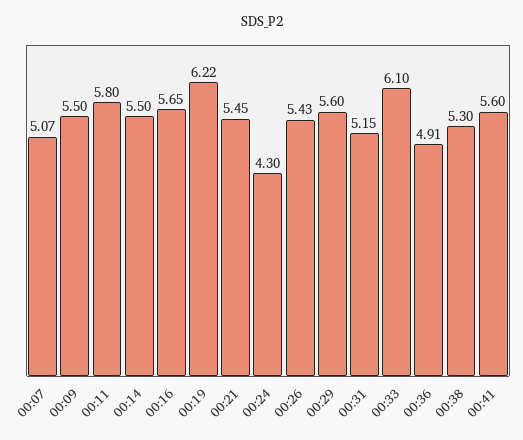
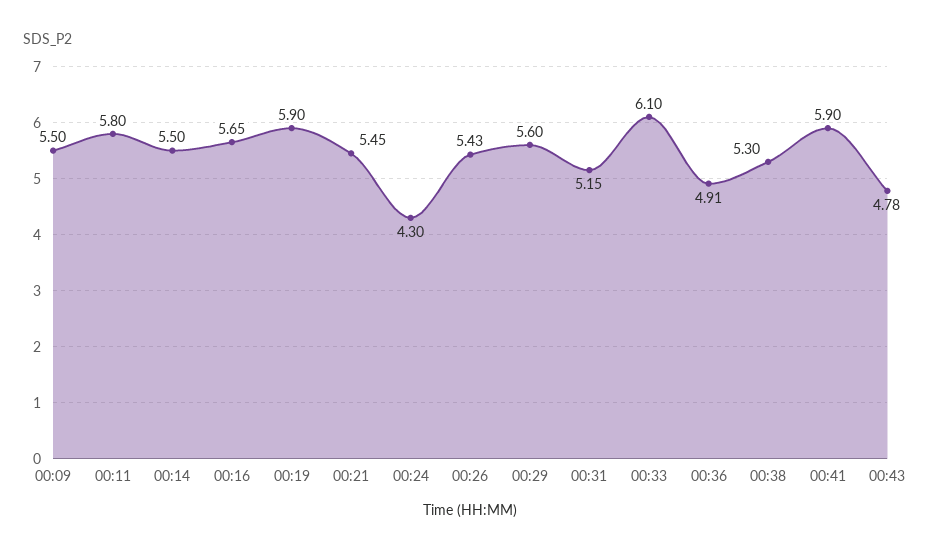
00:07: 5.07 -> none
00:19: 6.22 -> 5.9
00:41: 5.6 -> 5.9
00:43: none -> 4.78

